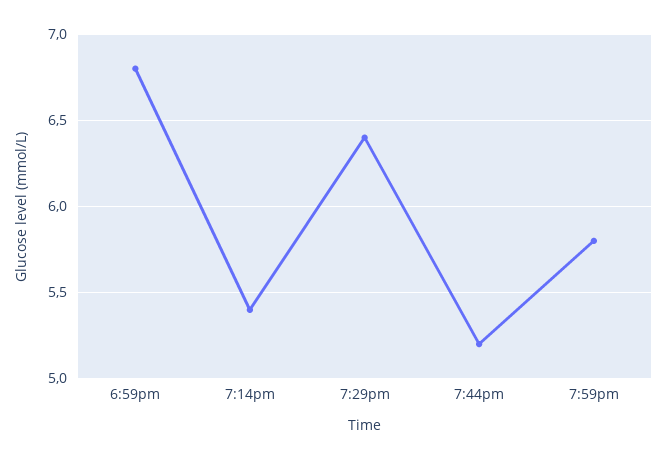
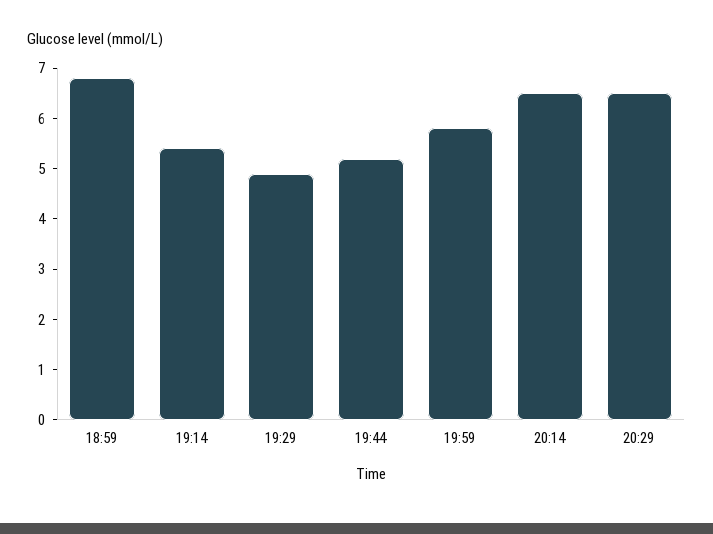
7:29pm: 6.4 -> 5
20:14: none -> 6.5
20:29: none -> 6.5

